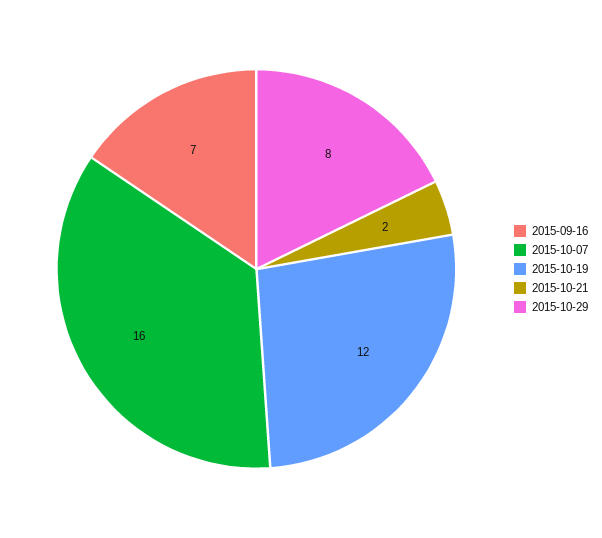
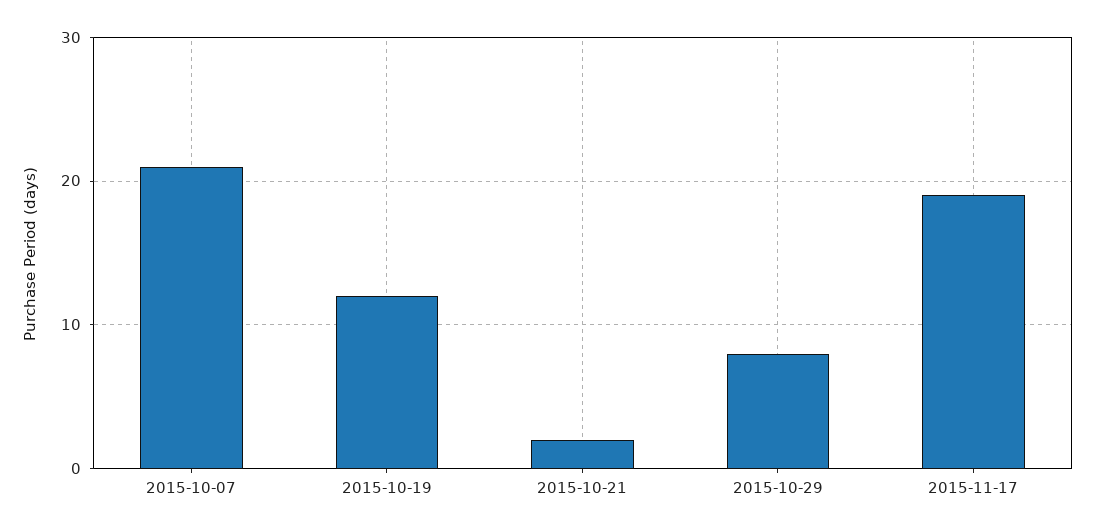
2015-09-16: 7 -> none
2015-10-07: 16 -> 21
2015-11-17: none -> 19

